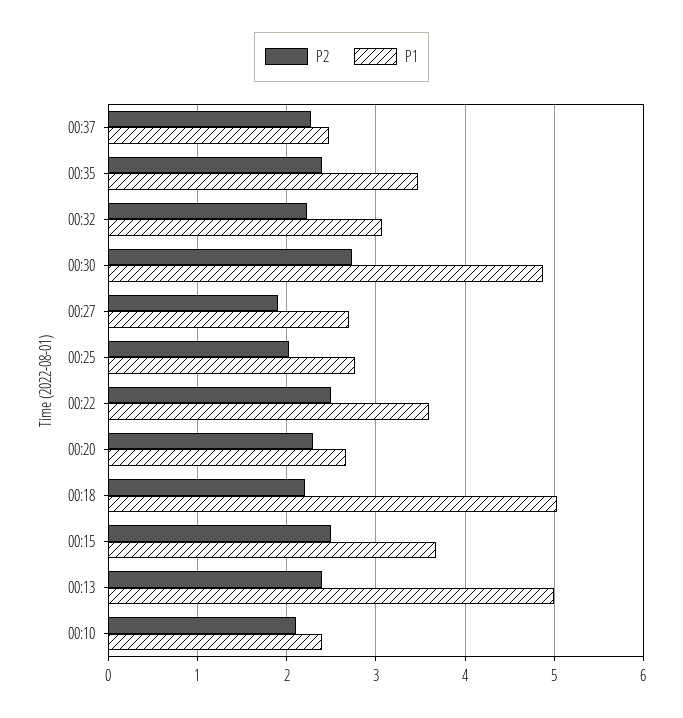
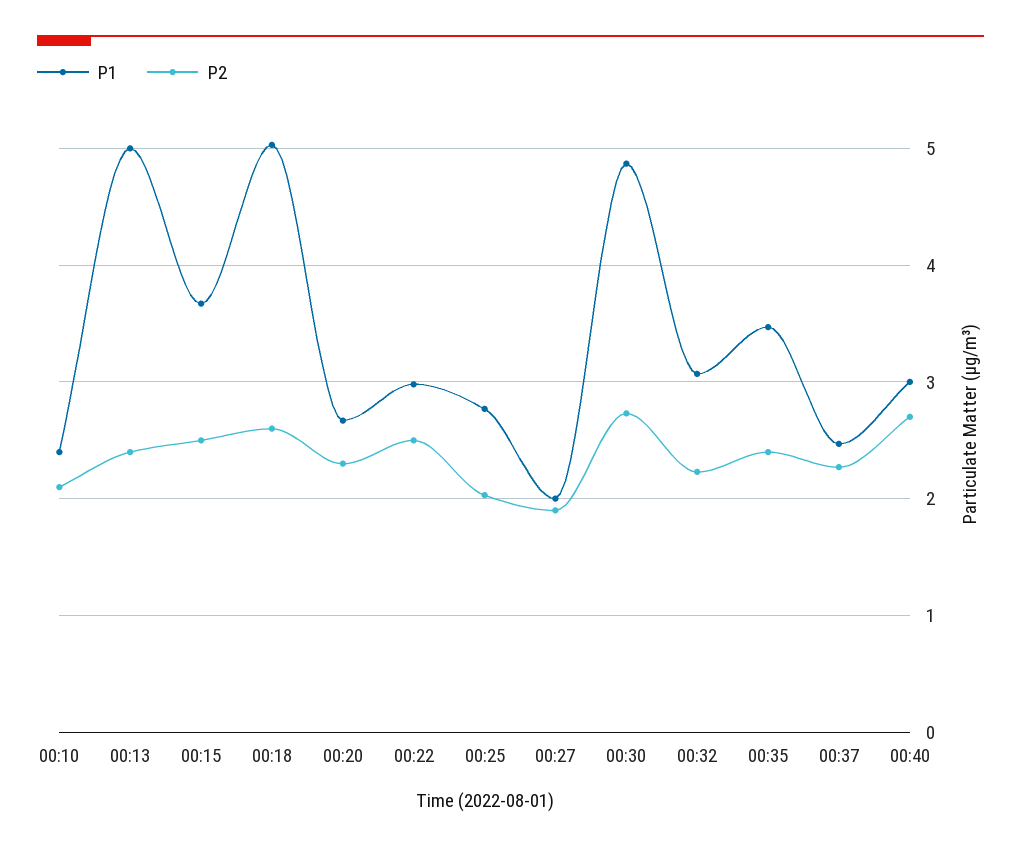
P1, 00:27: 2.7 -> 2
P1, 00:22: 3.6 -> 3
P2, 00:18: 2.2 -> 2.6
P1, 00:40: none -> 3
P2, 00:40: none -> 2.7

